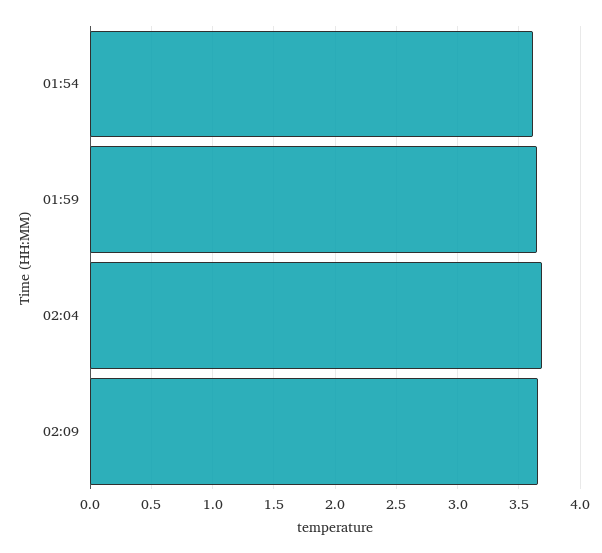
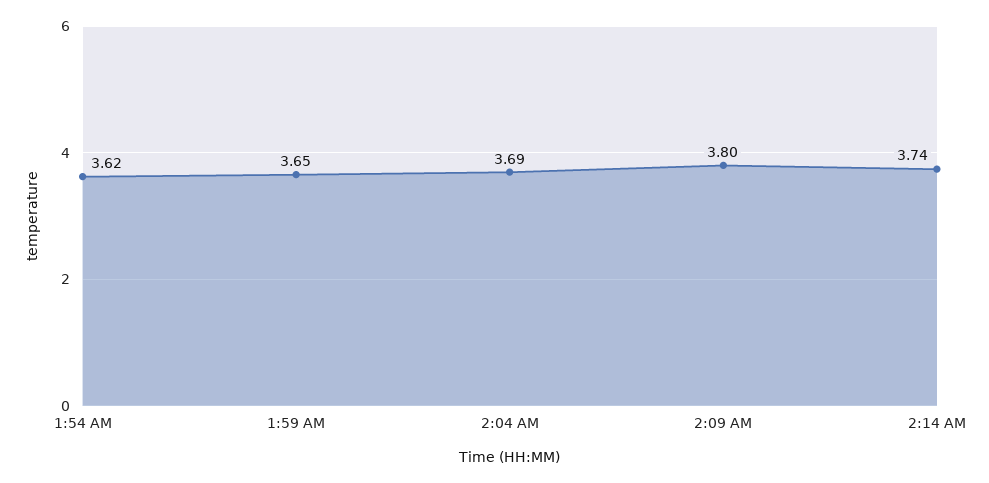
02:09: 3.65 -> 3.8
2:14 AM: none -> 3.74

